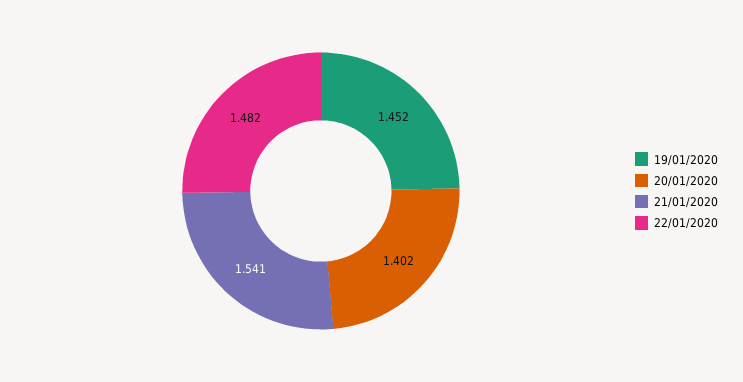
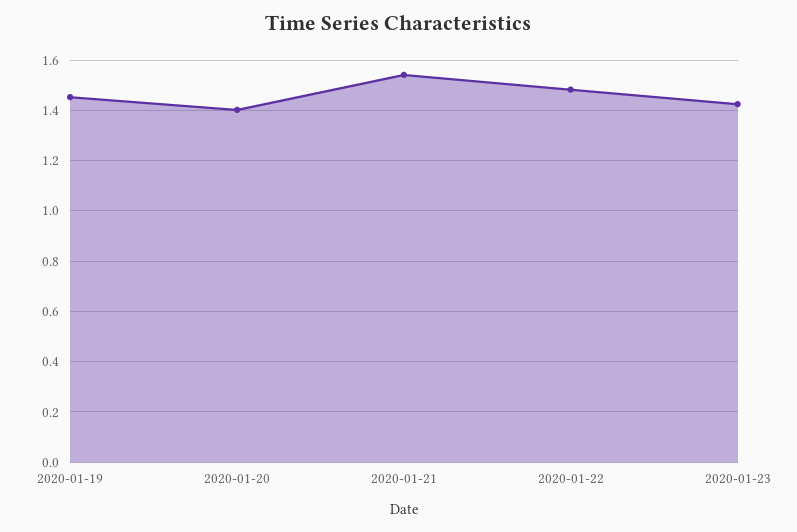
2020-01-23: none -> 1.425

